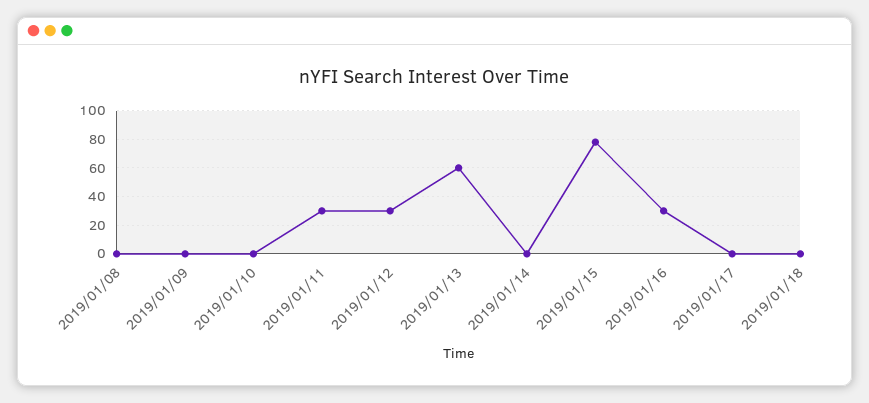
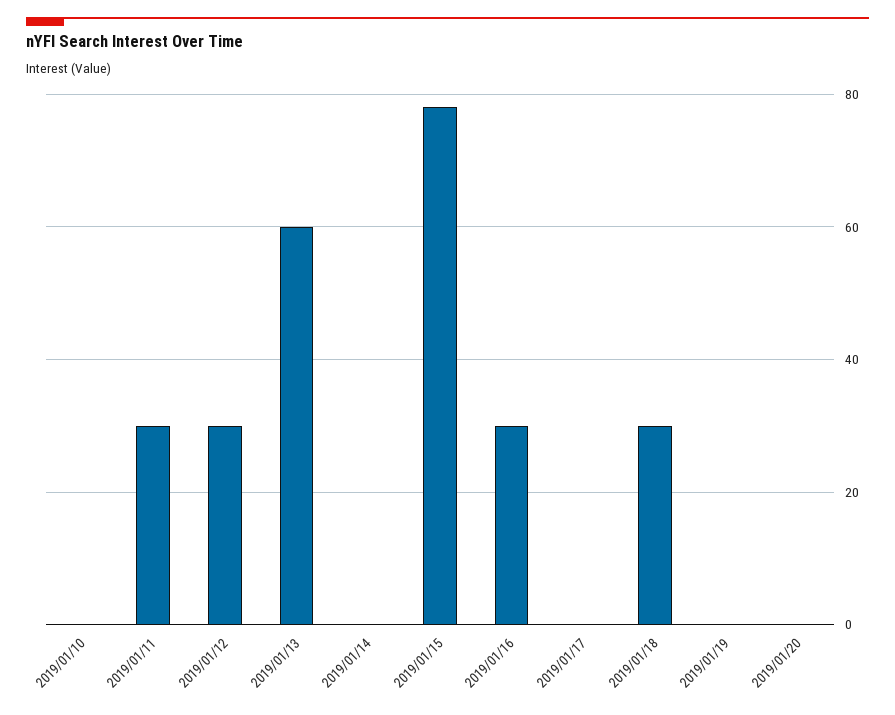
2019/01/08: 0 -> none
2019/01/09: 0 -> none
2019/01/18: 0 -> 30
2019/01/19: none -> 0
2019/01/20: none -> 0

